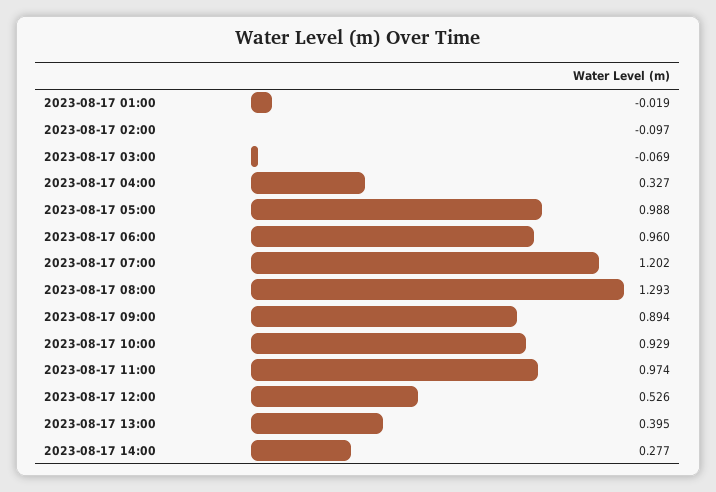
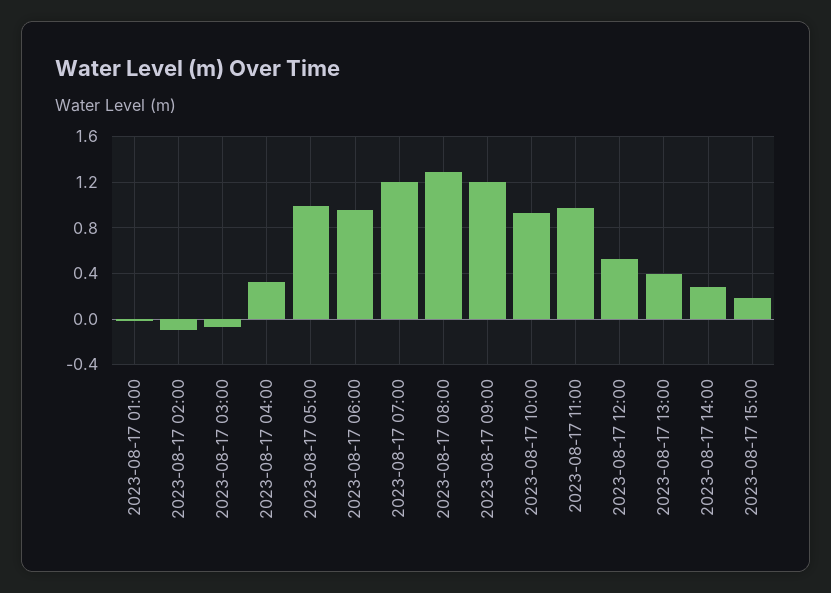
2023-08-17 09:00: 0.894 -> 1.2
2023-08-17 15:00: none -> 0.2

